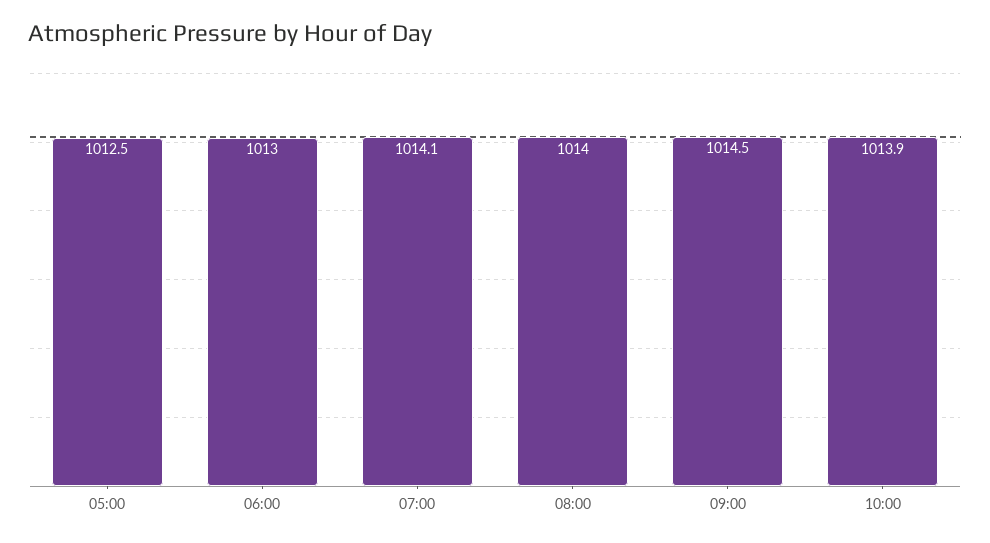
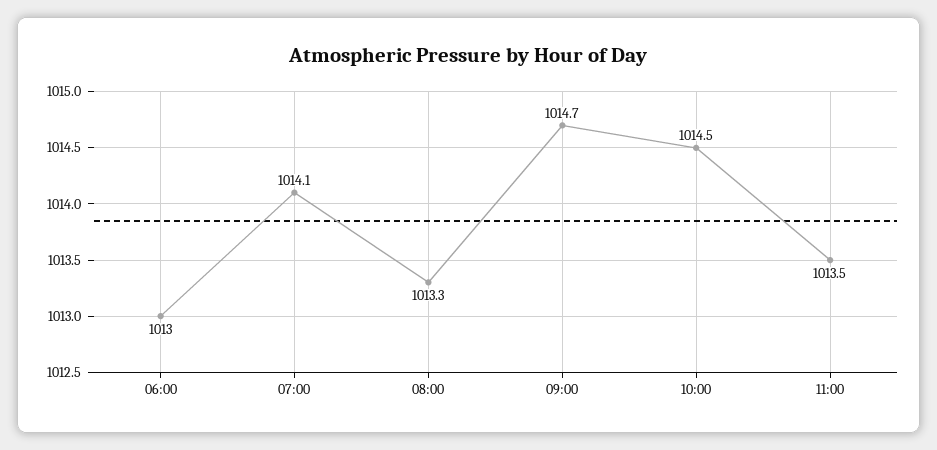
05:00: 1012.5 -> none
08:00: 1014 -> 1013.3
09:00: 1014.5 -> 1014.7
10:00: 1013.9 -> 1014.5
11:00: none -> 1013.5

